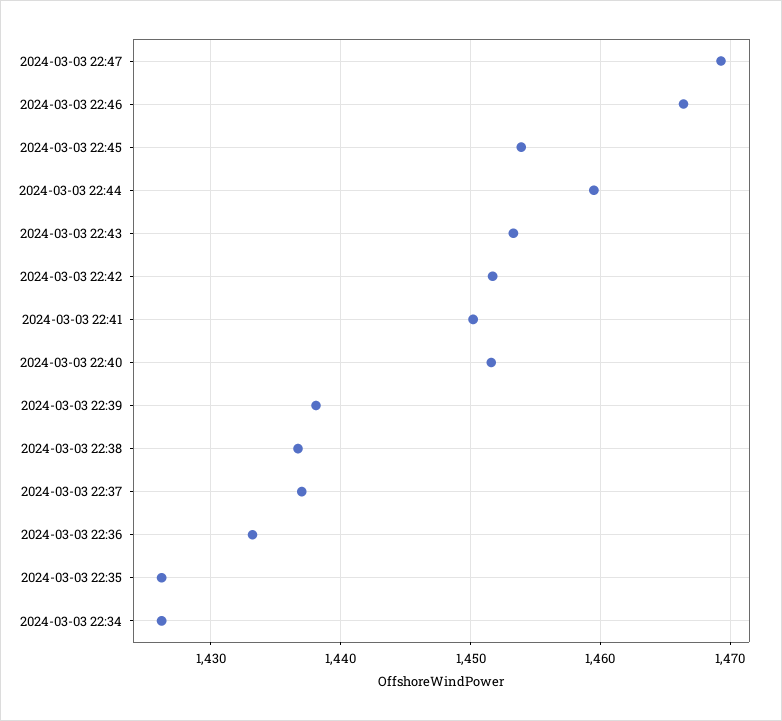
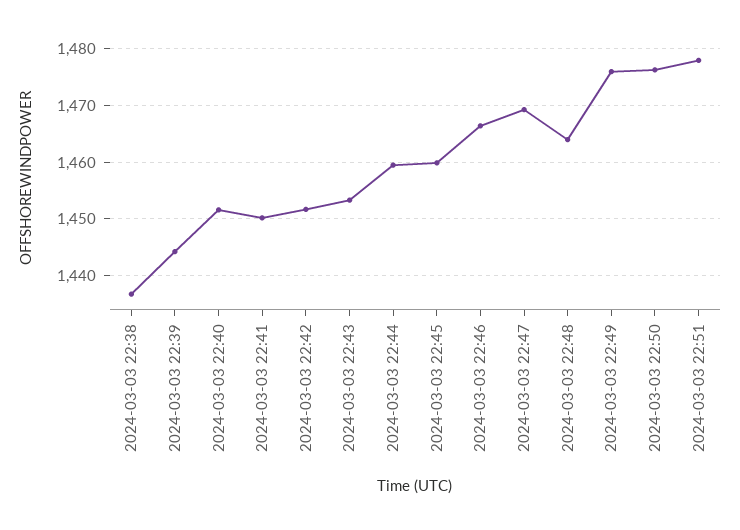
2024-03-03 22:45: 1454 -> 1460
2024-03-03 22:39: 1438 -> 1444
2024-03-03 22:37: 1437 -> none
2024-03-03 22:36: 1433 -> none
2024-03-03 22:35: 1426 -> none
2024-03-03 22:34: 1426 -> none
2024-03-03 22:48: none -> 1464
2024-03-03 22:49: none -> 1476
2024-03-03 22:50: none -> 1476
2024-03-03 22:51: none -> 1478

